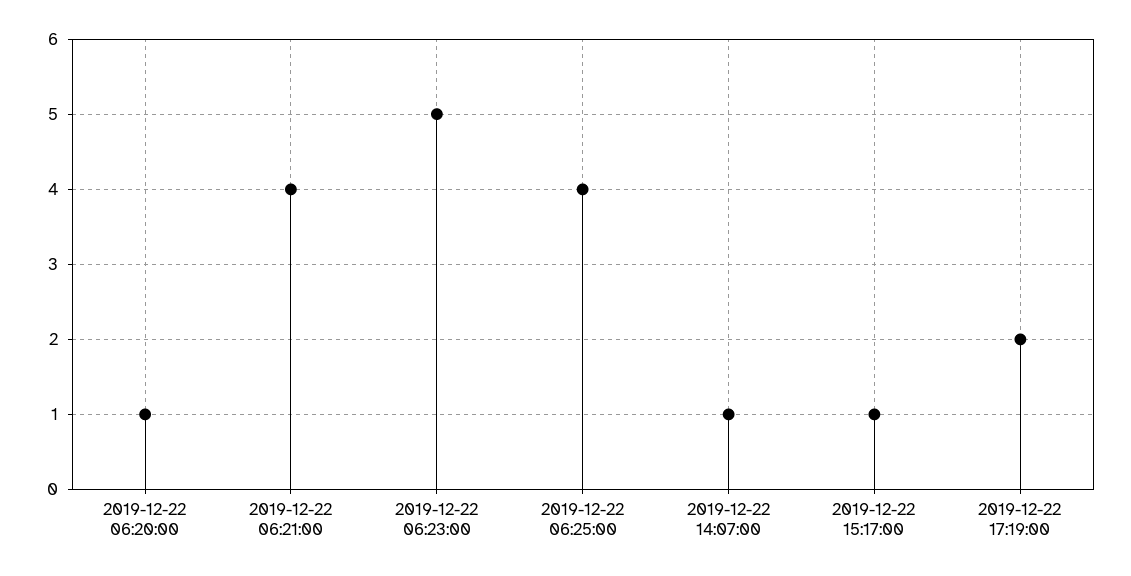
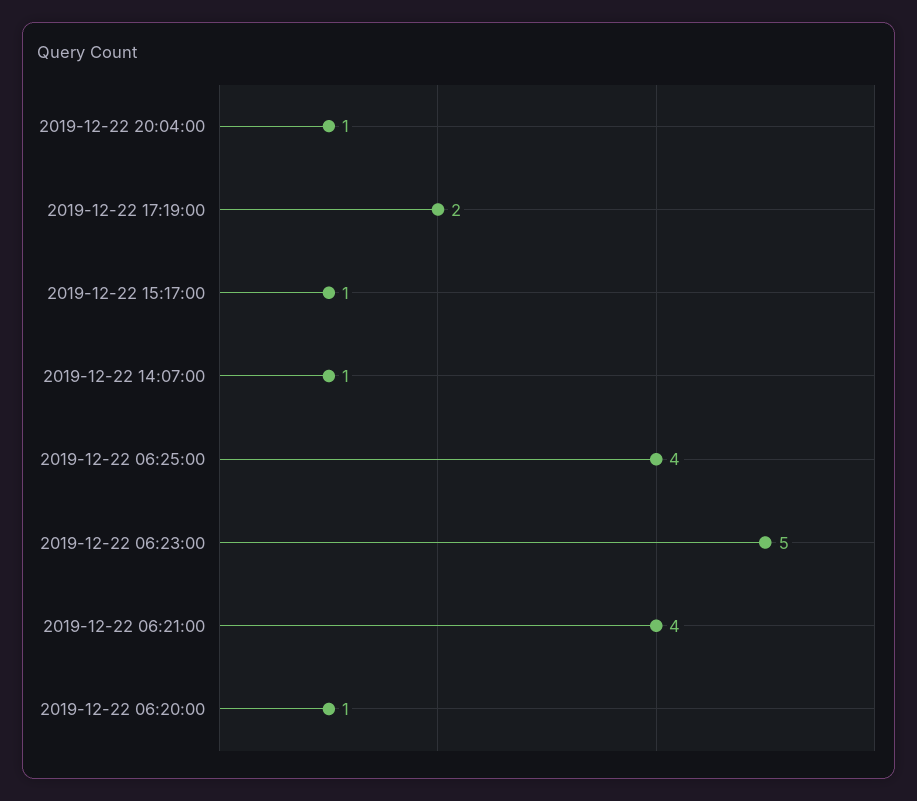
2019-12-22 20:04:00: none -> 1

